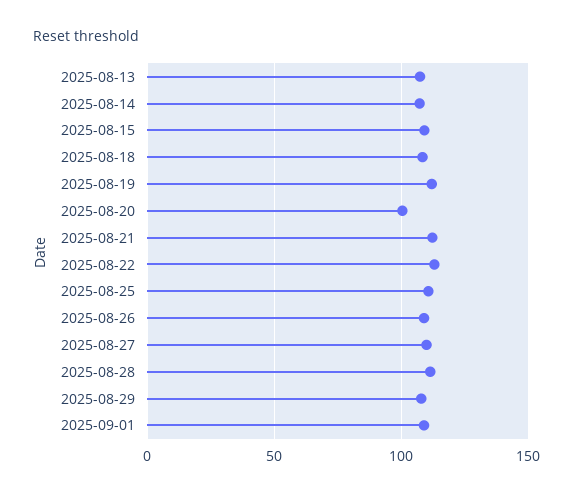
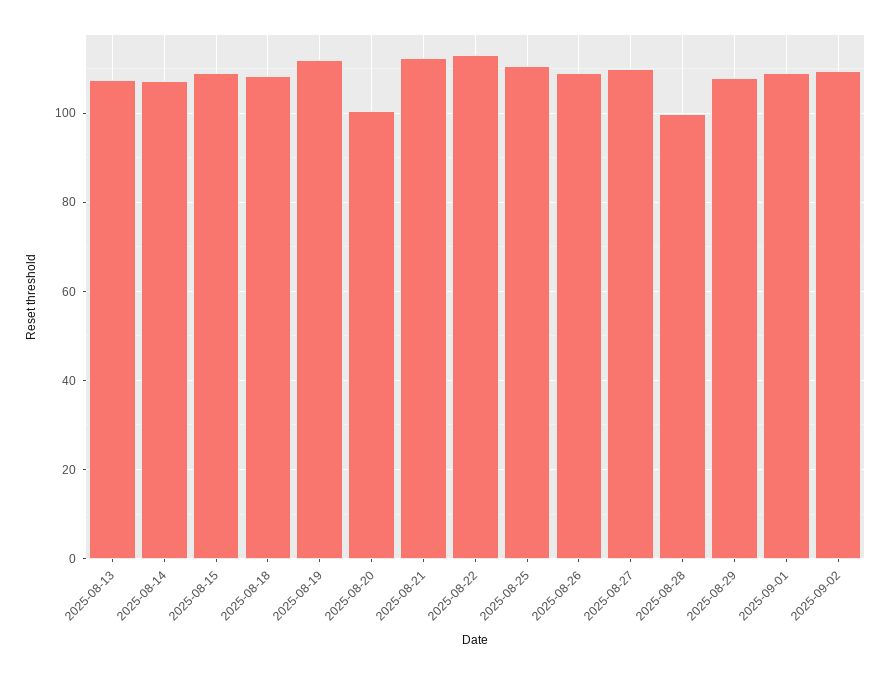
2025-08-28: 110 -> 100
2025-09-02: none -> 110

